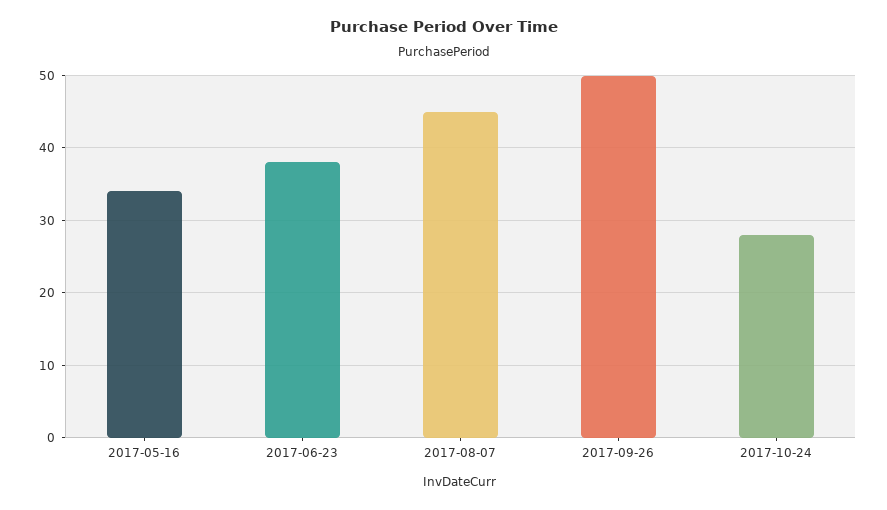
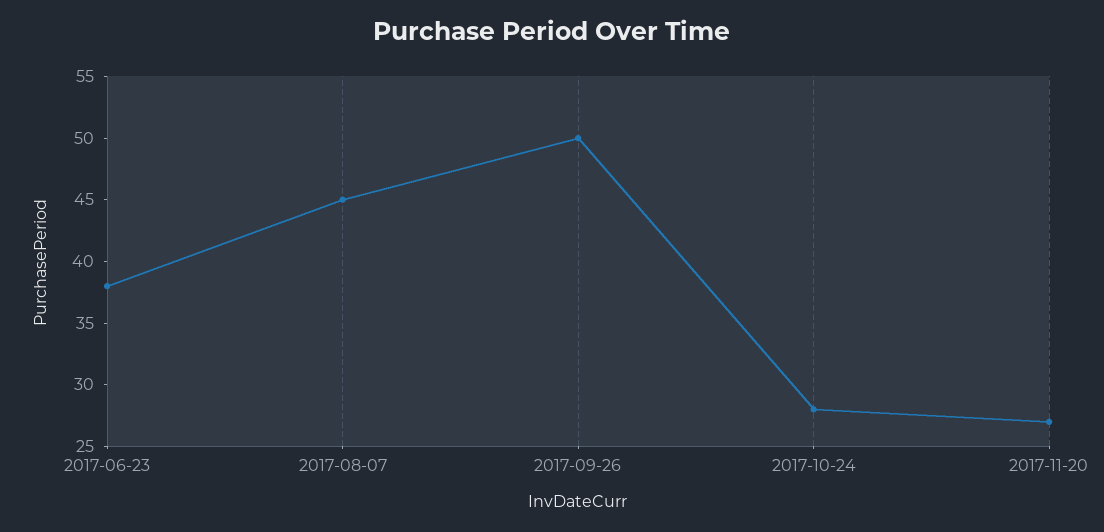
2017-05-16: 34 -> none
2017-11-20: none -> 27

